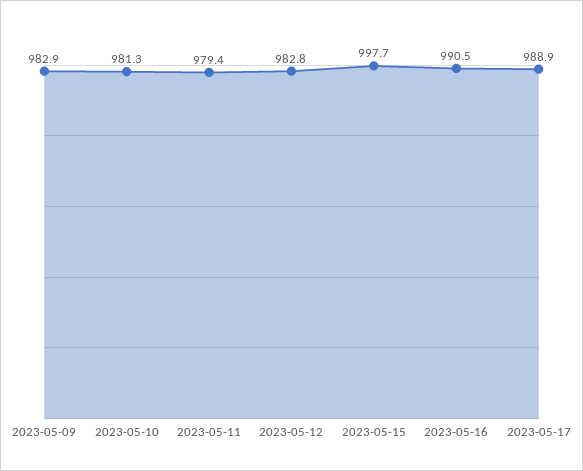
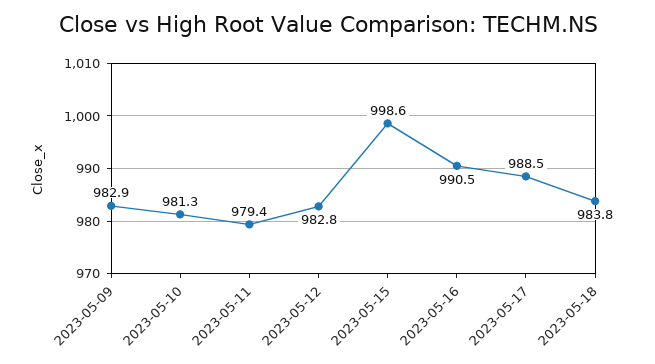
2023-05-15: 997.7 -> 998.6
2023-05-17: 988.9 -> 988.5
2023-05-18: none -> 983.8

